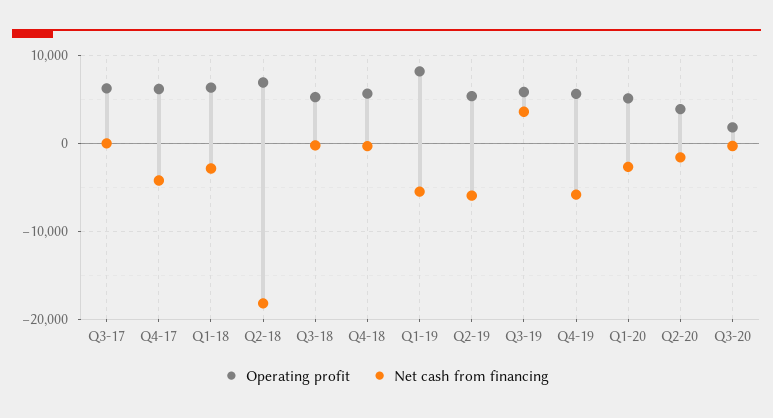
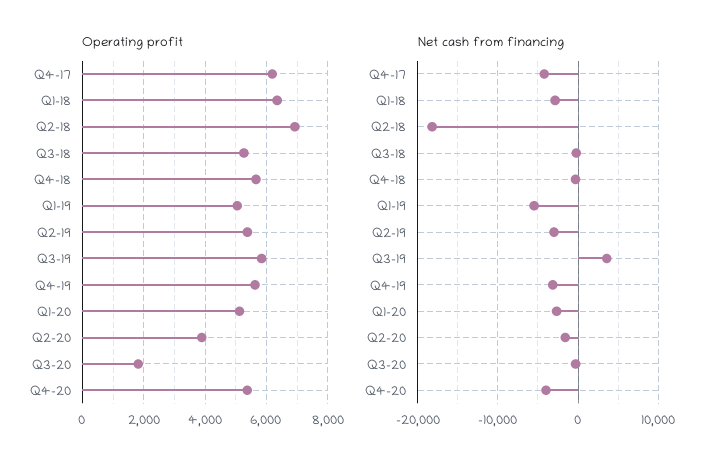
Operating profit, Q3-17: 6000 -> none
Net cash from financing, Q3-17: 0 -> none
Operating profit, Q1-19: 8000 -> 5000
Net cash from financing, Q2-19: -6000 -> -3000
Net cash from financing, Q4-19: -6000 -> -3000
Operating profit, Q4-20: none -> 5400
Net cash from financing, Q4-20: none -> -4000

